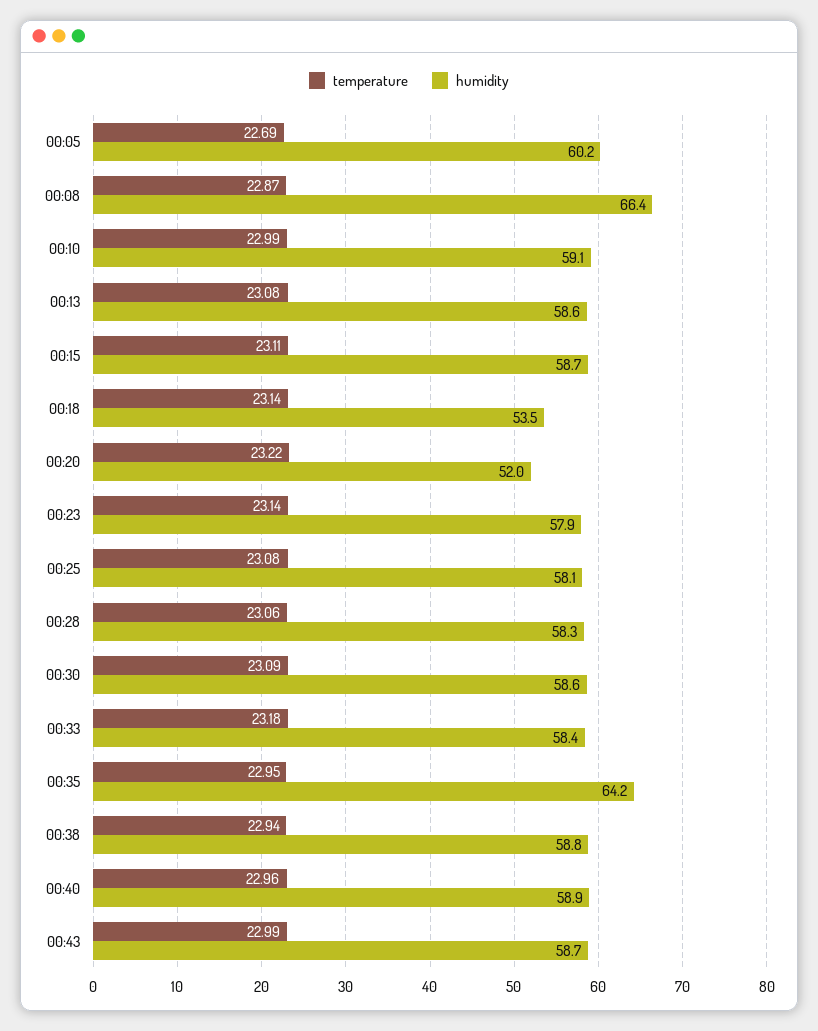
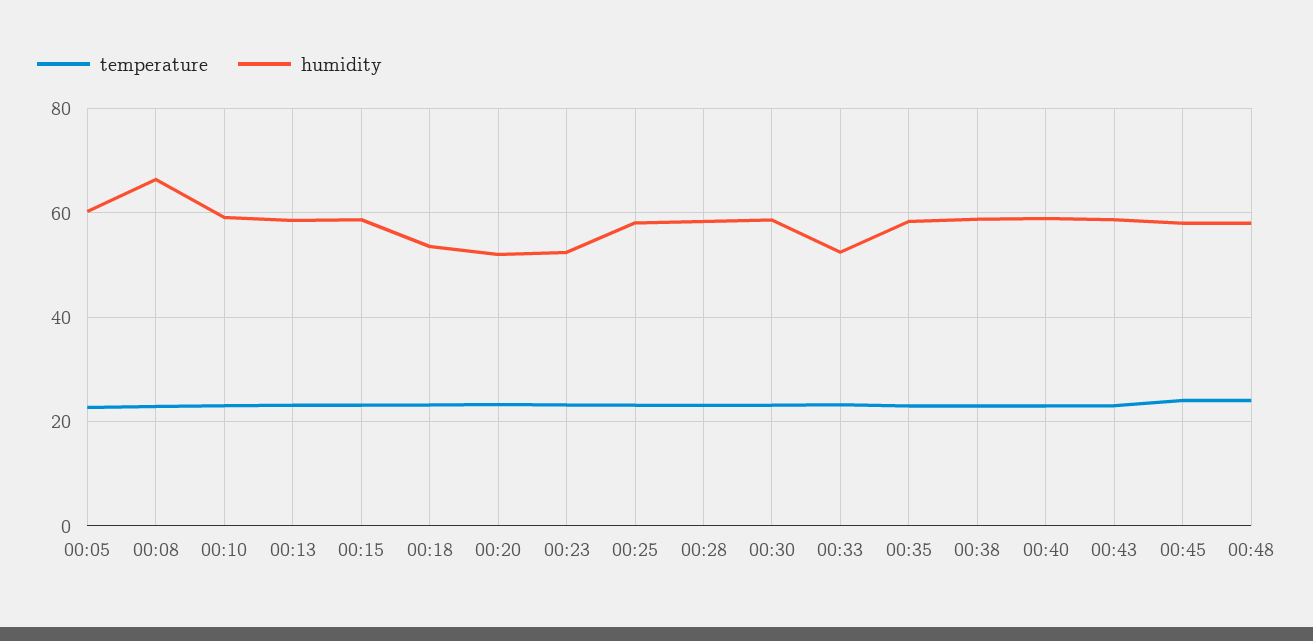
humidity, 00:23: 57.9 -> 52
humidity, 00:33: 58.4 -> 52
humidity, 00:35: 64.2 -> 58
temperature, 00:45: none -> 24
humidity, 00:45: none -> 58
temperature, 00:48: none -> 24
humidity, 00:48: none -> 58

